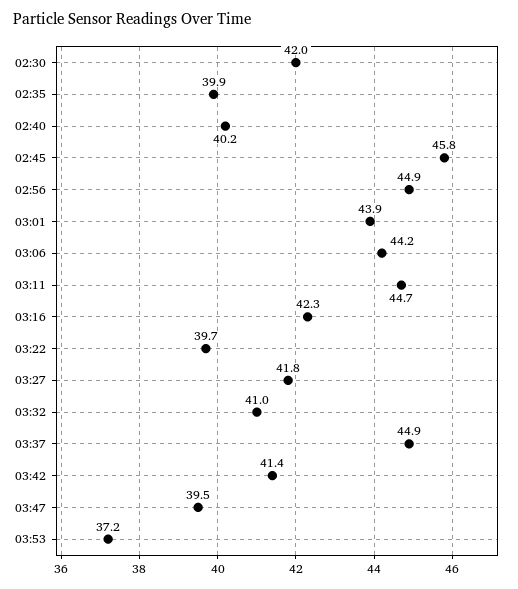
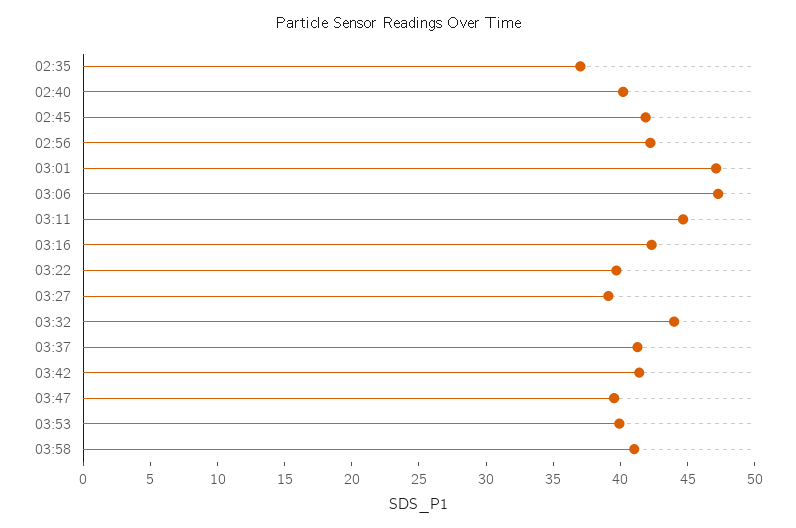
02:30: 42 -> none
02:35: 39.9 -> 37
02:45: 45.8 -> 42
02:56: 44.9 -> 42
03:01: 43.9 -> 47
03:06: 44.2 -> 47
03:27: 41.8 -> 39
03:32: 41 -> 44
03:37: 44.9 -> 41
03:53: 37.2 -> 40
03:58: none -> 41

